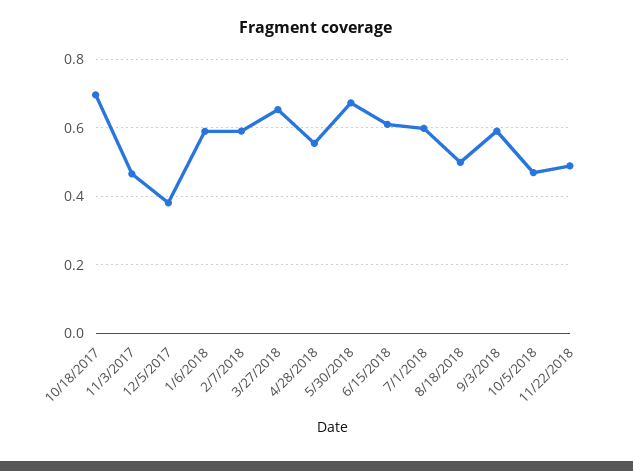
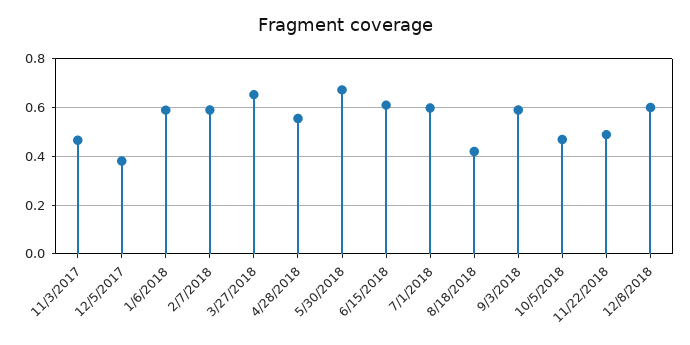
10/18/2017: 0.7 -> none
8/18/2018: 0.5 -> 0.425
12/8/2018: none -> 0.6

